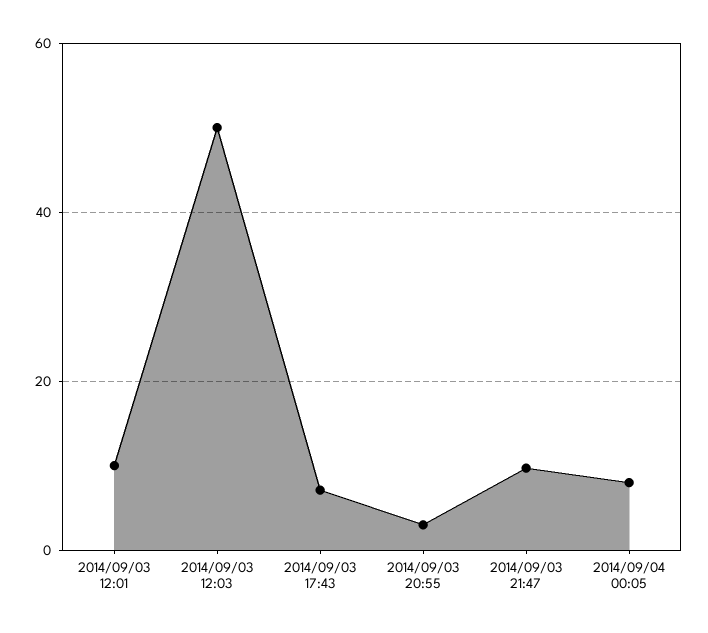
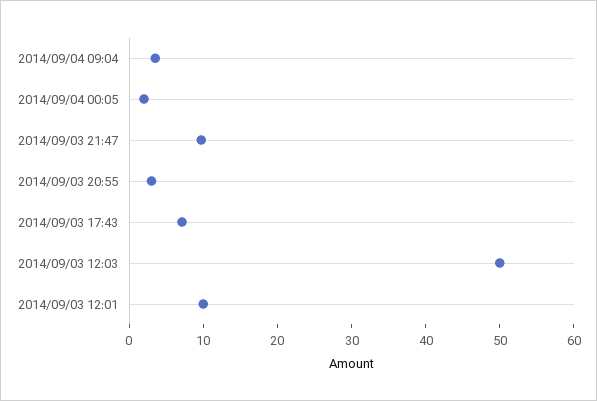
2014/09/04 00:05: 8 -> 2
2014/09/04 09:04: none -> 4

